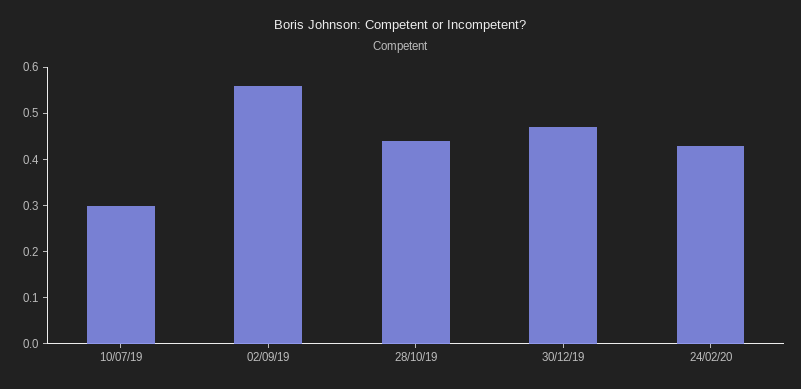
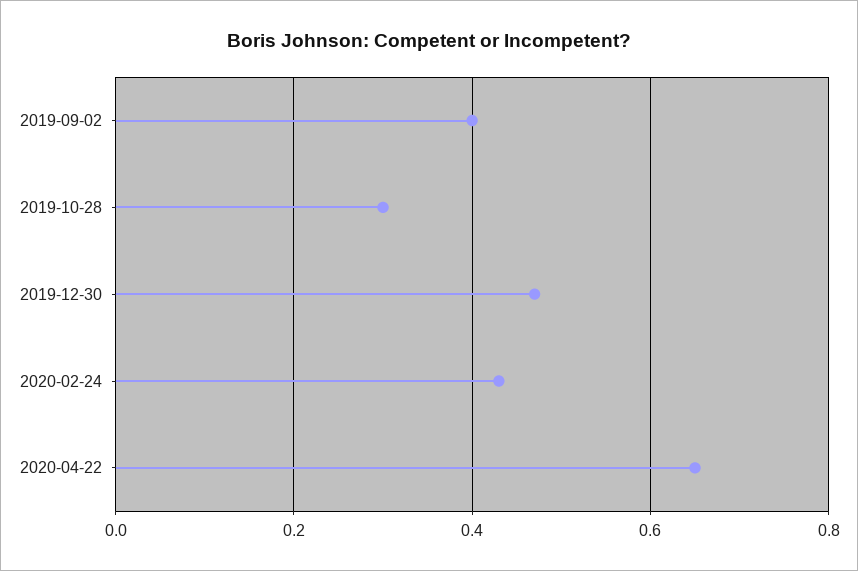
10/07/19: 0.3 -> none
02/09/19: 0.55 -> 0.4
28/10/19: 0.45 -> 0.3
2020-04-22: none -> 0.65

